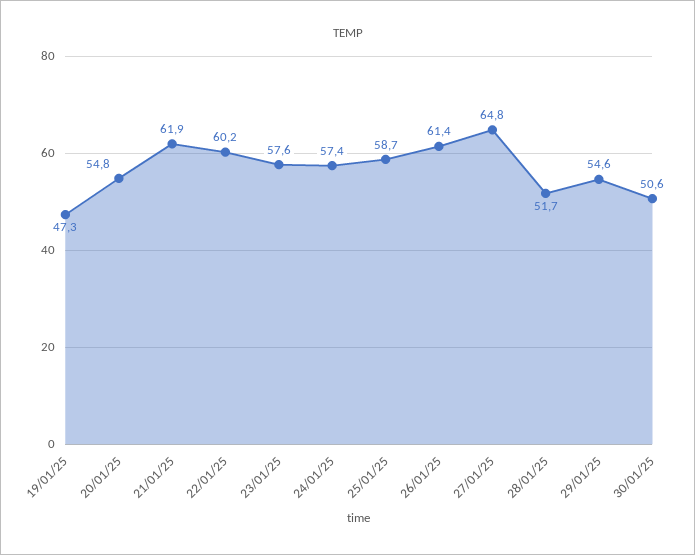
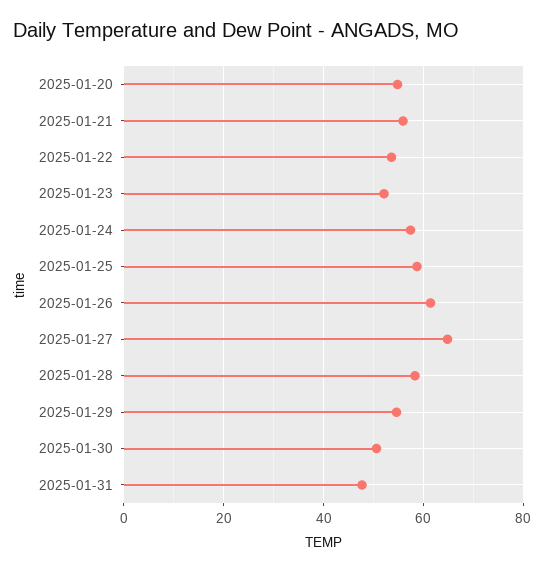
19/01/25: 47.3 -> none
21/01/25: 61.9 -> 56
22/01/25: 60.2 -> 54
23/01/25: 57.6 -> 52
28/01/25: 51.7 -> 58
2025-01-31: none -> 48

